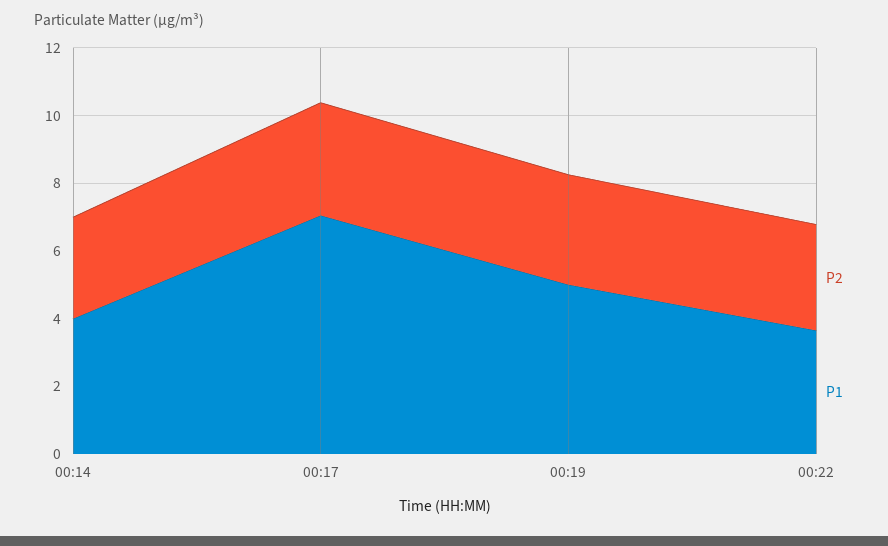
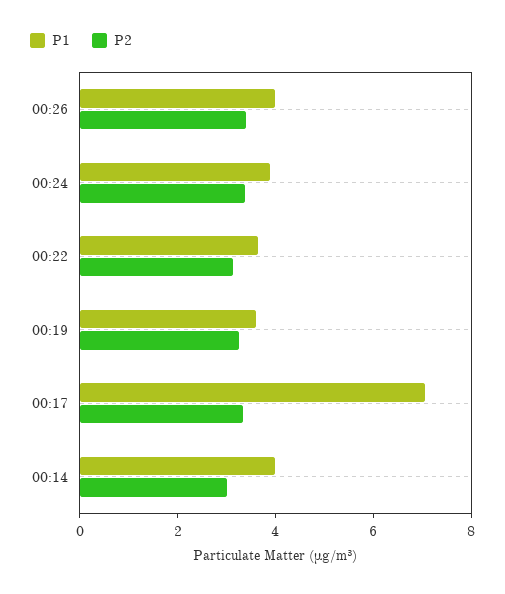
P1, 00:19: 5 -> 3.5
P1, 00:26: none -> 4
P2, 00:26: none -> 3.5
P1, 00:24: none -> 4
P2, 00:24: none -> 3.5

